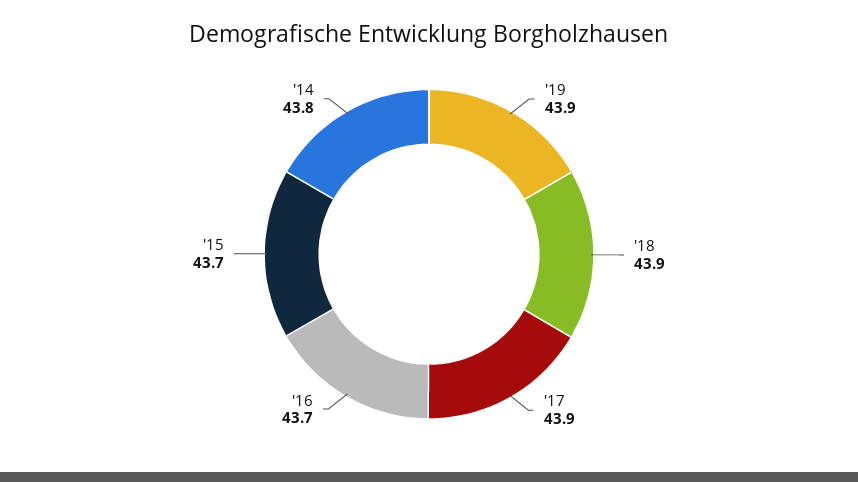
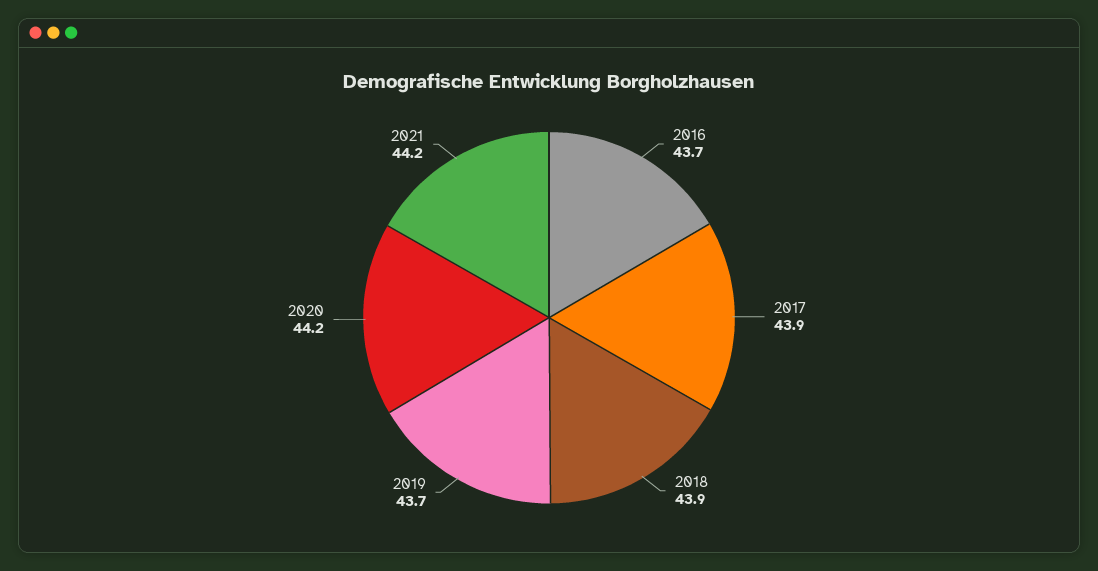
'19: 43.9 -> 43.7
'15: 43.7 -> none
'14: 43.8 -> none
2020: none -> 44.2
2021: none -> 44.2

